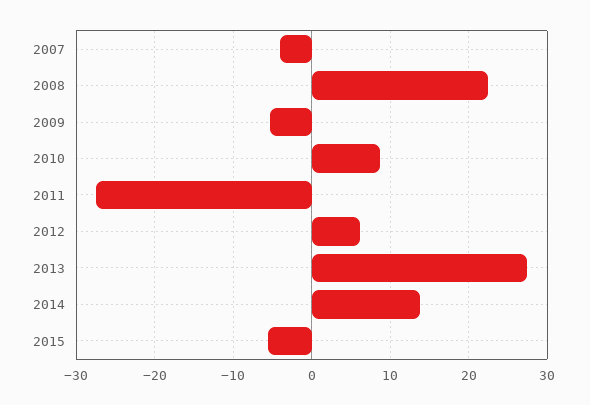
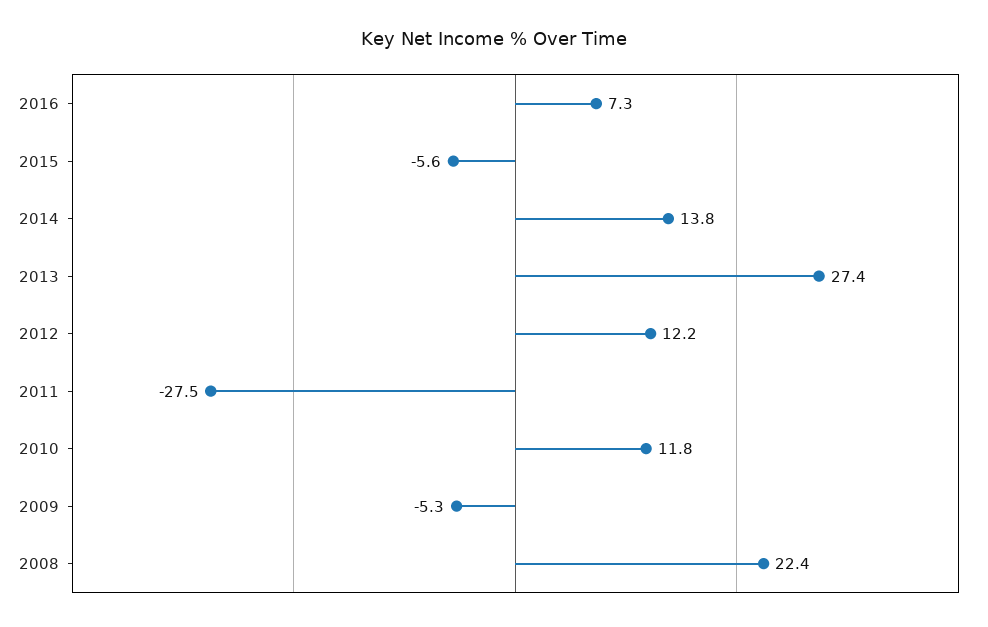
2007: -4 -> none
2010: 9 -> 11.8
2012: 6 -> 12.2
2016: none -> 7.3

